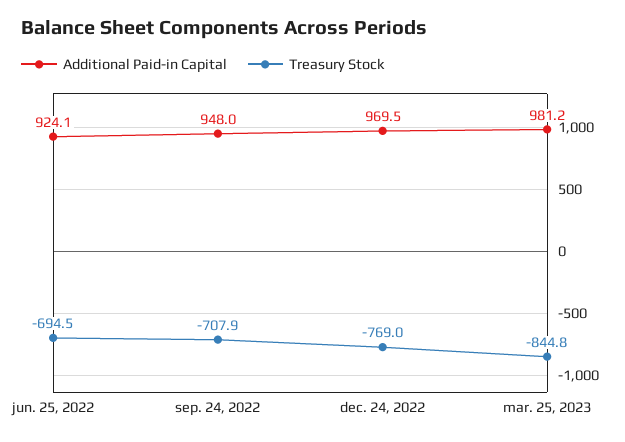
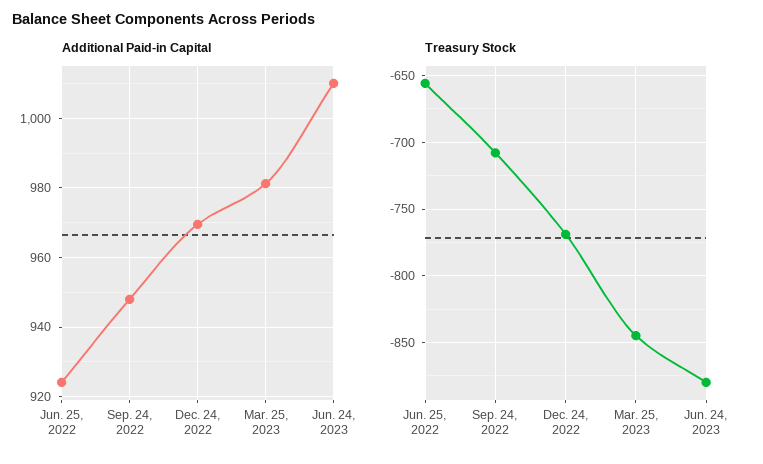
Treasury Stock, jun. 25, 2022: -694.5 -> -655
Additional Paid-in Capital, Jun. 24, 2023: none -> 1010
Treasury Stock, Jun. 24, 2023: none -> -880

